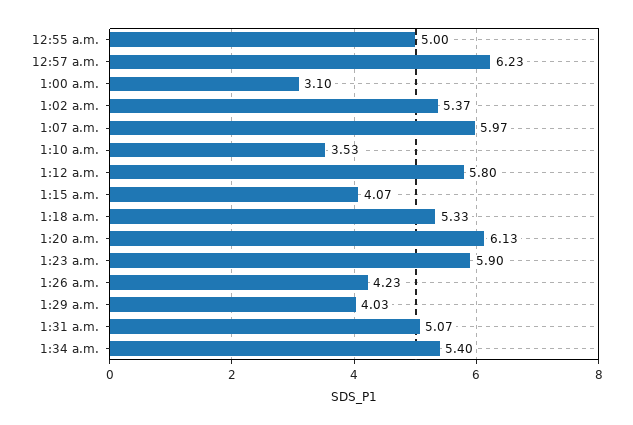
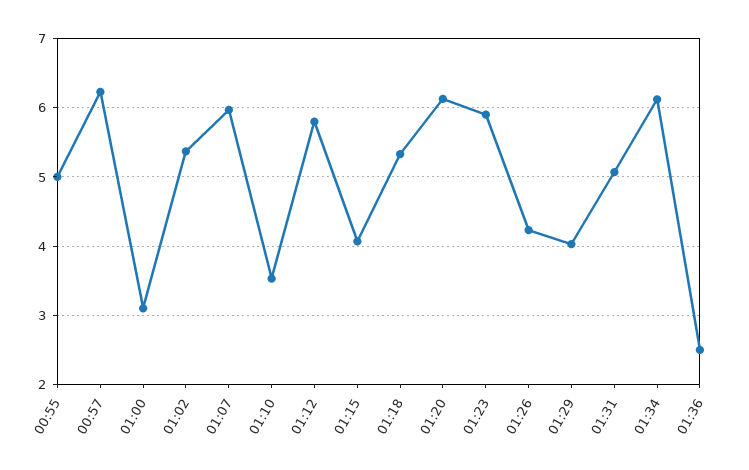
1:34 a.m.: 5.4 -> 6.1
01:36: none -> 2.5

